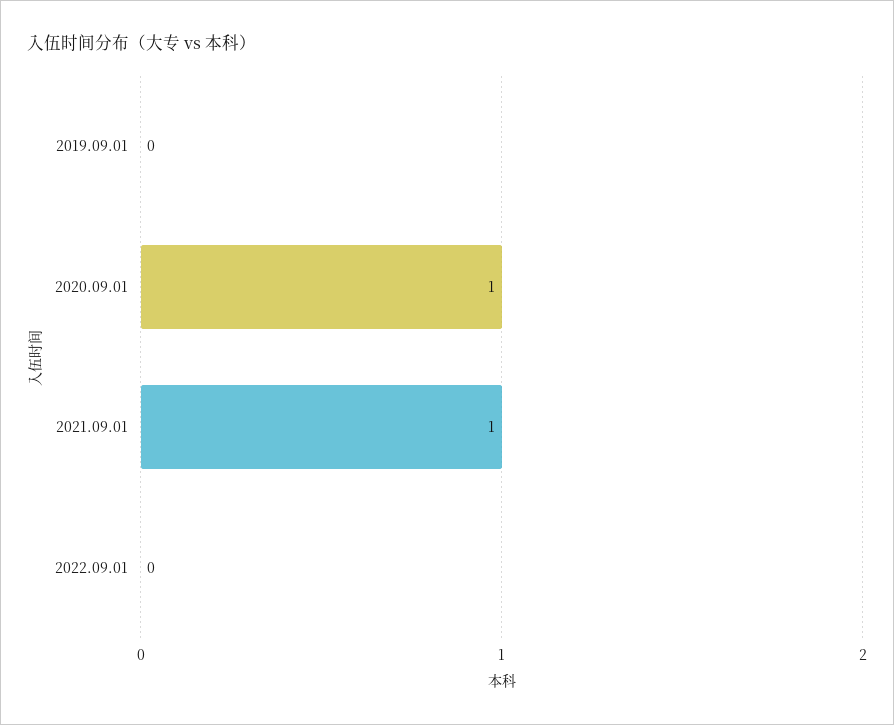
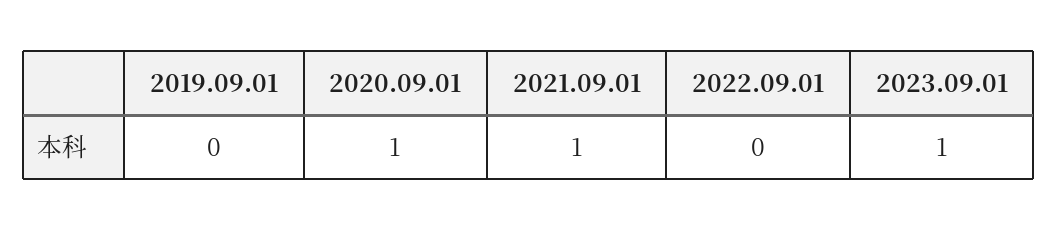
2023.09.01: none -> 1

